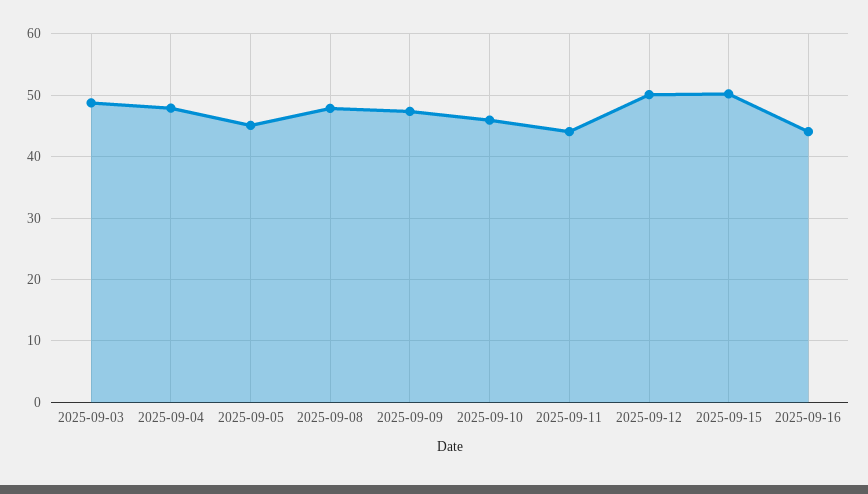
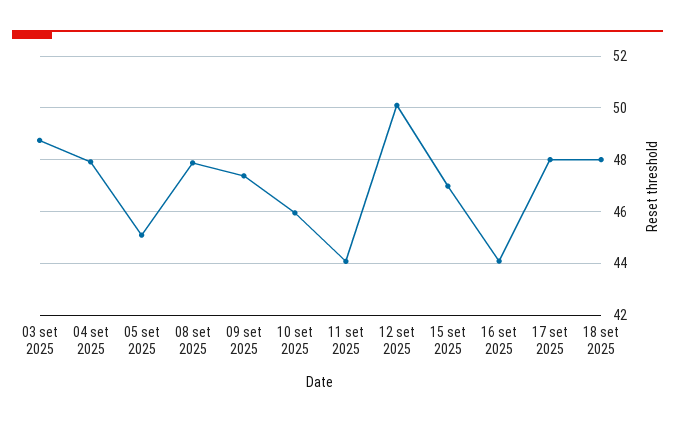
2025-09-15: 50 -> 47
17 set 2025: none -> 48
18 set 2025: none -> 48

